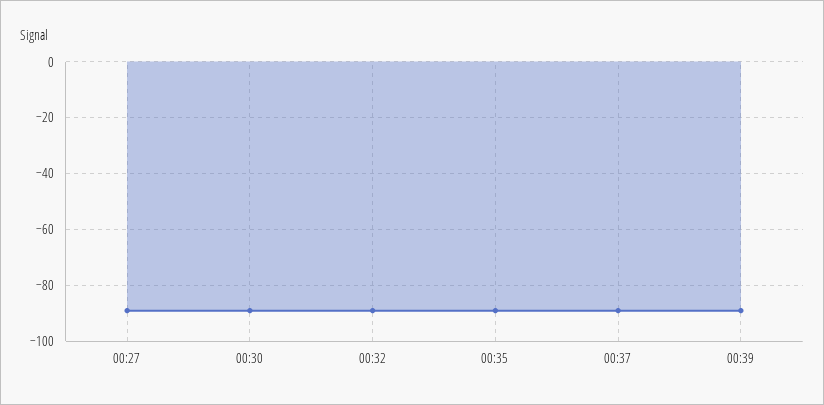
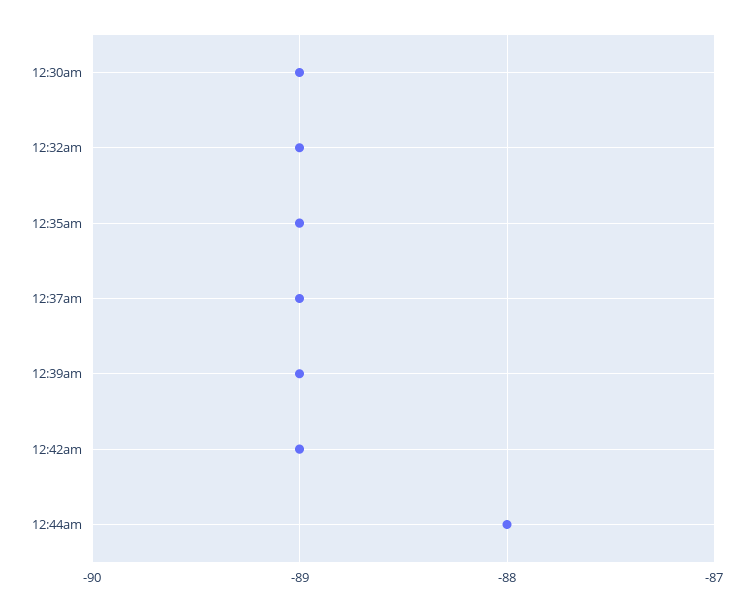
00:27: -90 -> none
12:42am: none -> -89
12:44am: none -> -88

